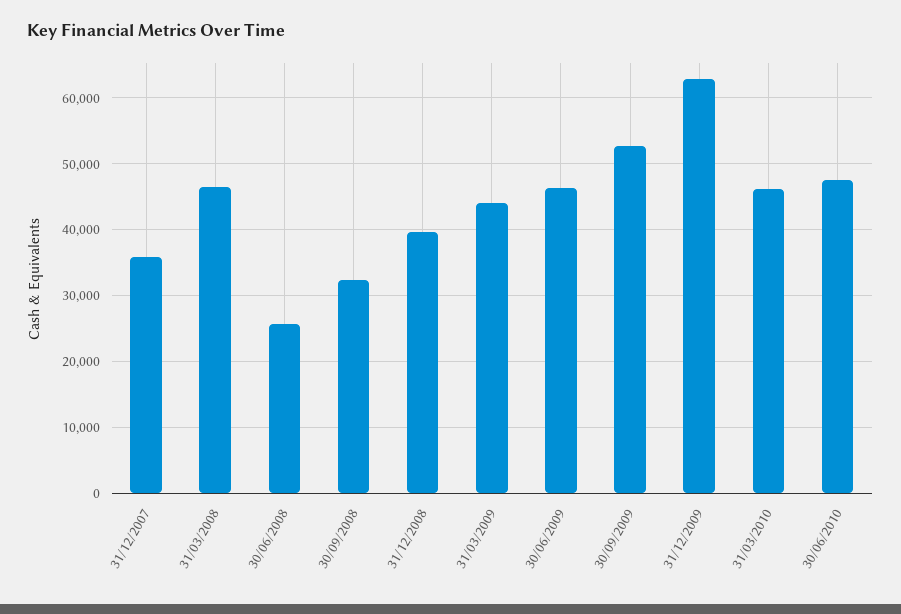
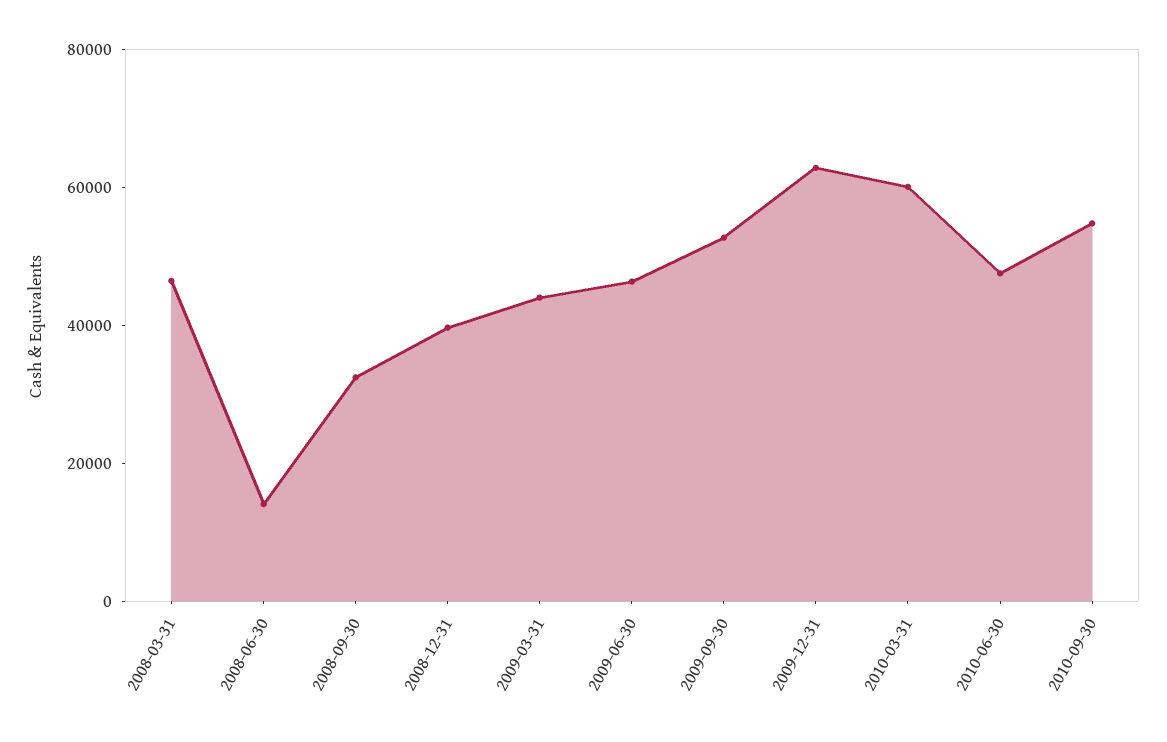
31/12/2007: 36000 -> none
30/06/2008: 26000 -> 15000
31/03/2010: 46000 -> 60000
2010-09-30: none -> 55000

